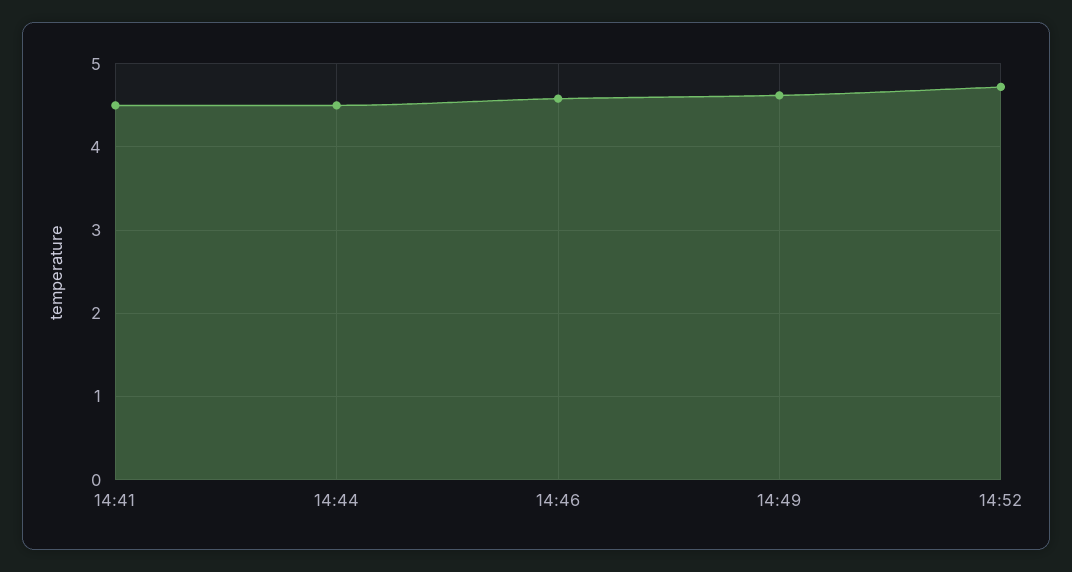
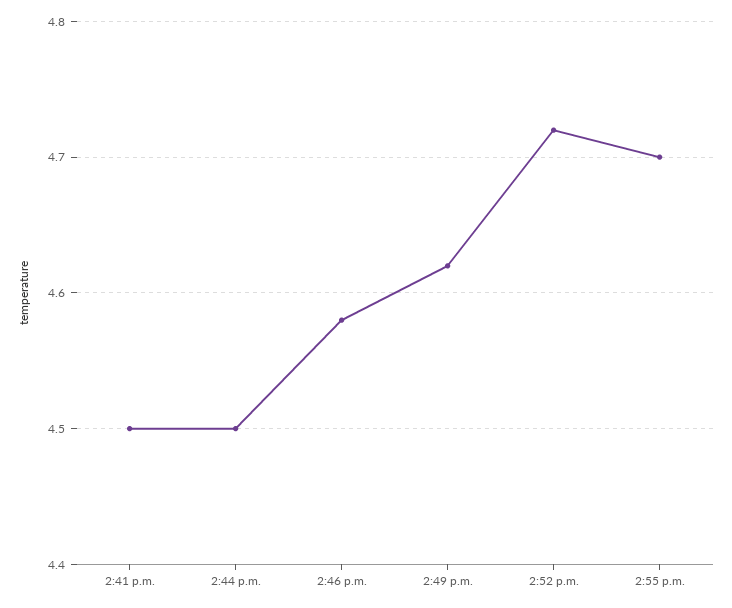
2:55 p.m.: none -> 4.7

